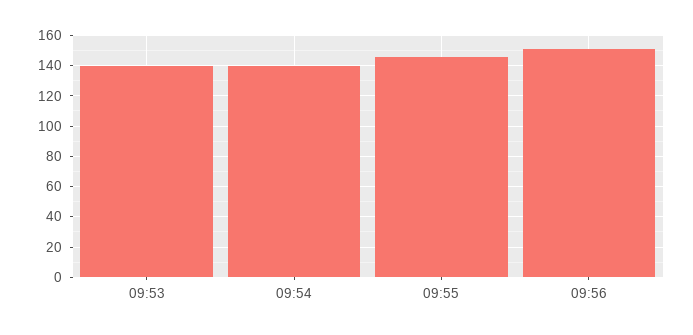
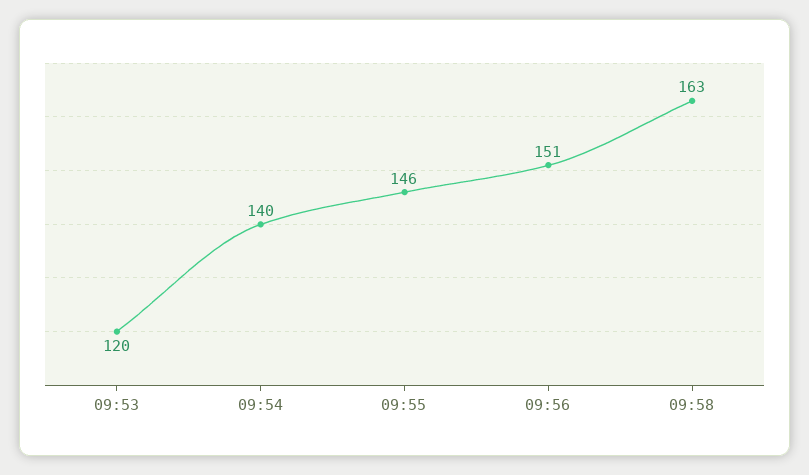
09:53: 140 -> 120
09:58: none -> 163

